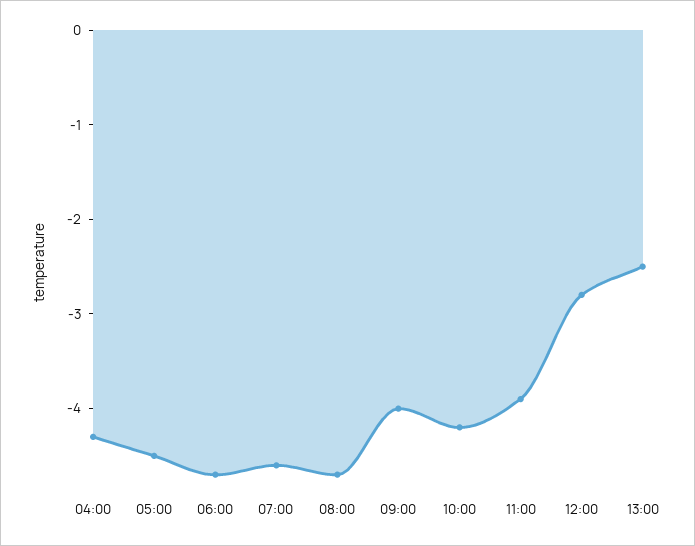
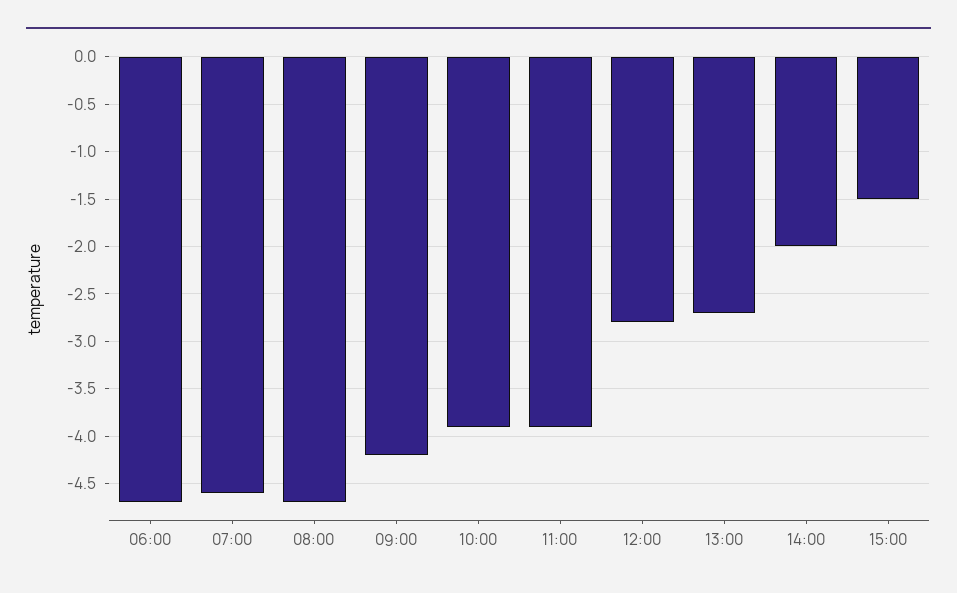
04:00: -4.3 -> none
05:00: -4.5 -> none
09:00: -4 -> -4.2
10:00: -4.2 -> -3.9
13:00: -2.5 -> -2.7
14:00: none -> -2
15:00: none -> -1.5

